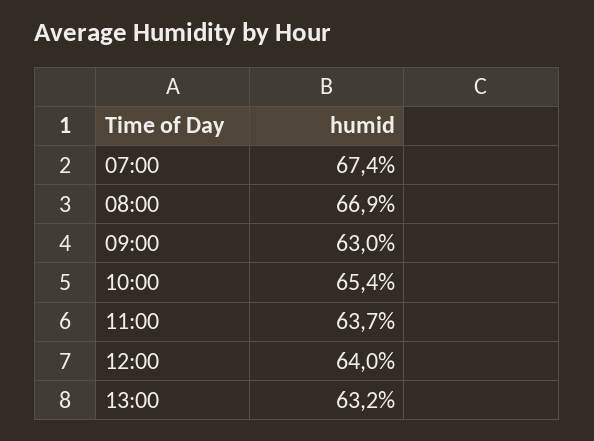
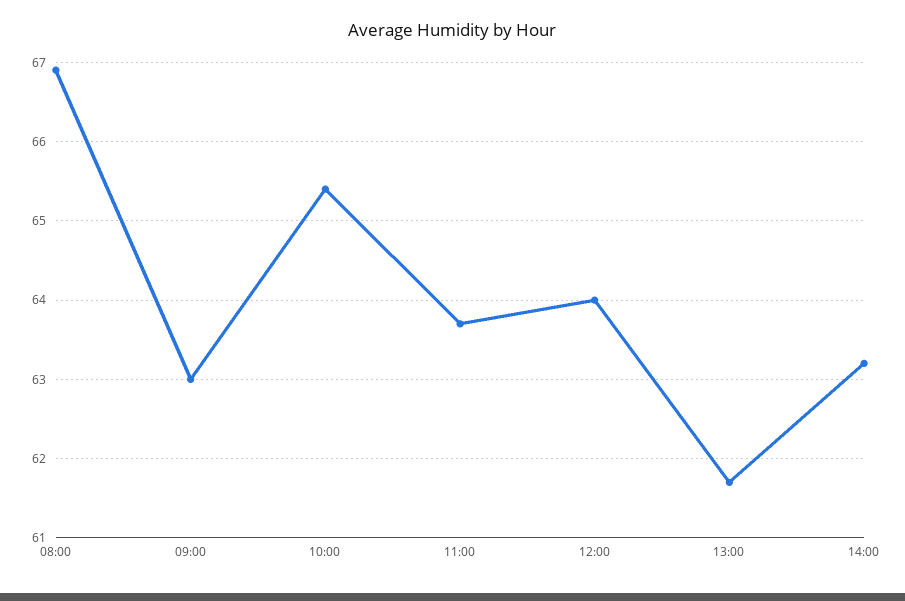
07:00: 67.4 -> none
13:00: 63.2 -> 61.7
14:00: none -> 63.2

